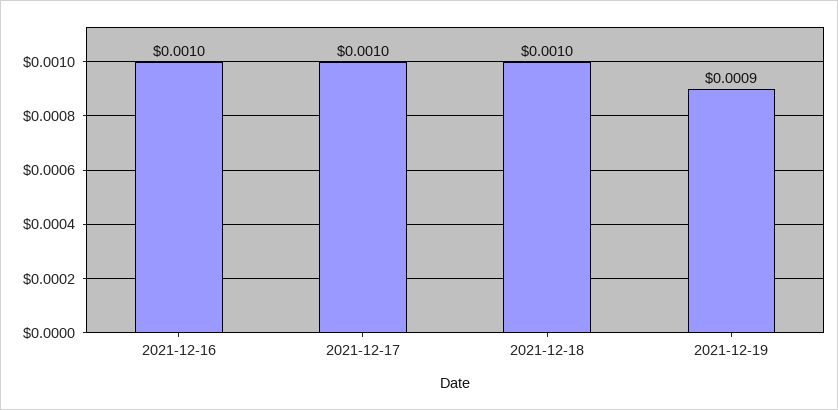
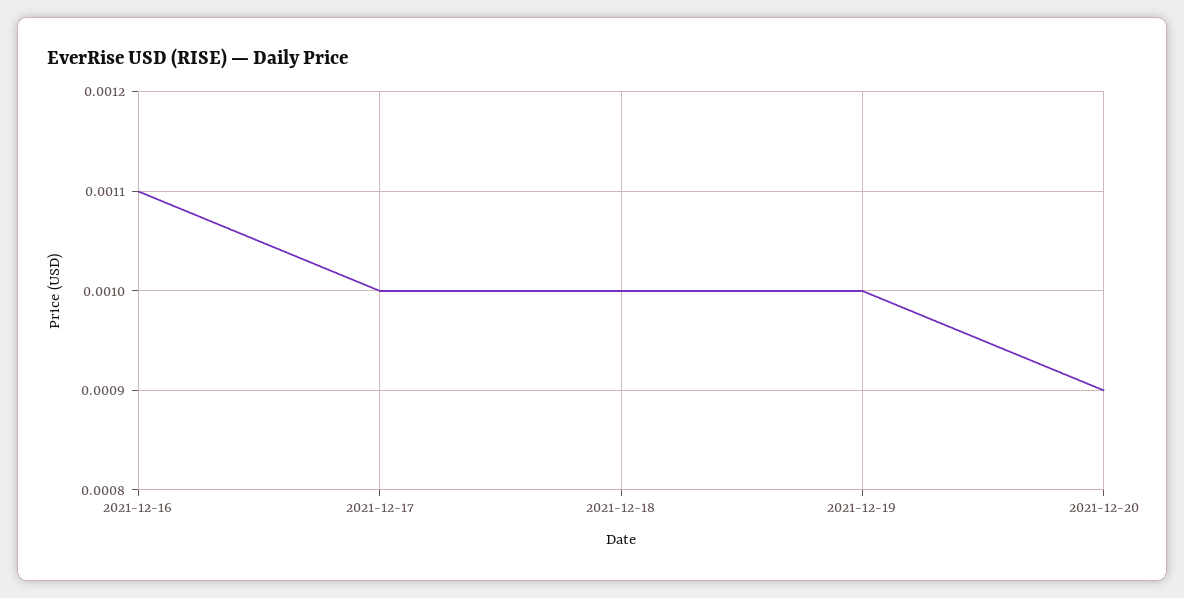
2021-12-16: 0.001 -> 0.0011
2021-12-19: 0.0009 -> 0.001
2021-12-20: none -> 0.0009

